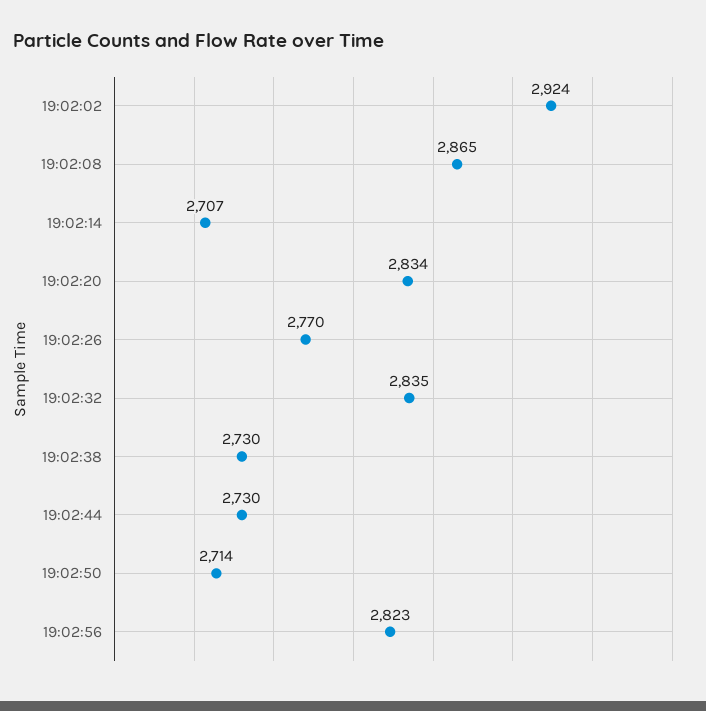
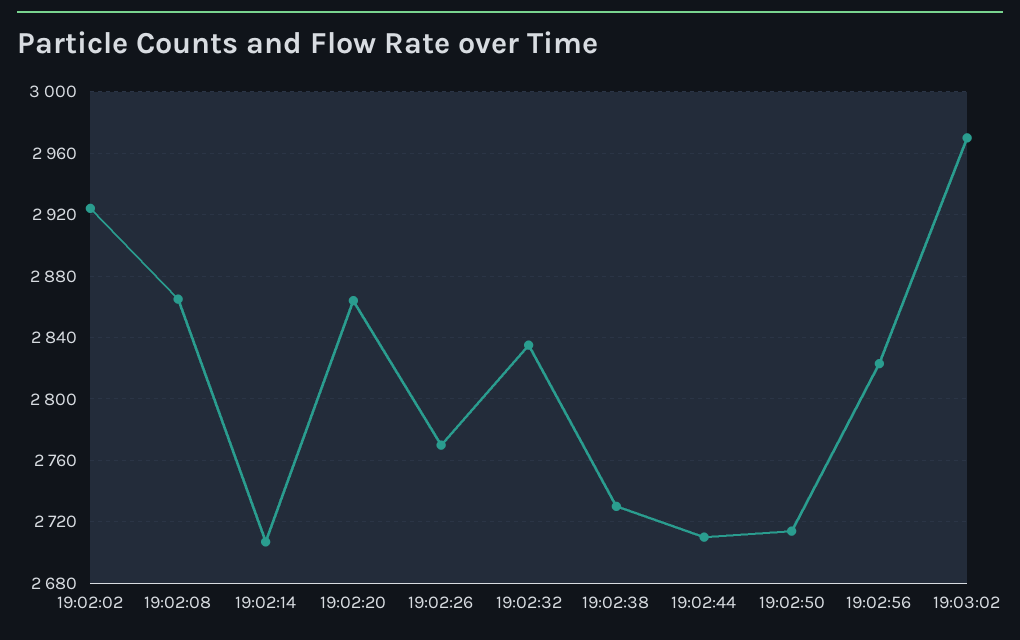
19:02:20: 2834 -> 2865
19:02:44: 2730 -> 2710
19:03:02: none -> 2970

